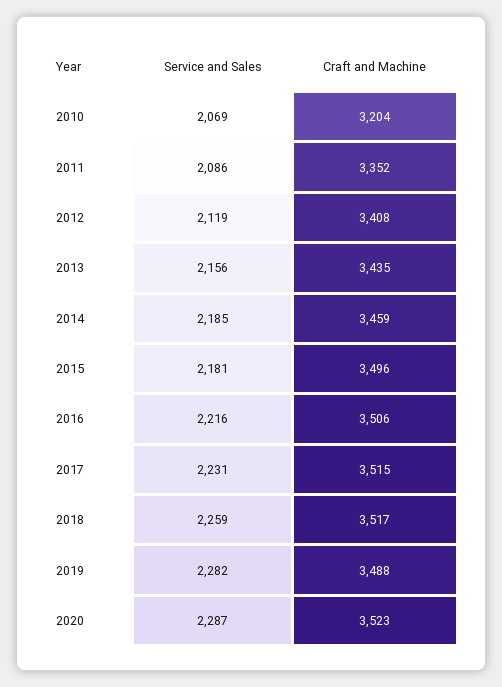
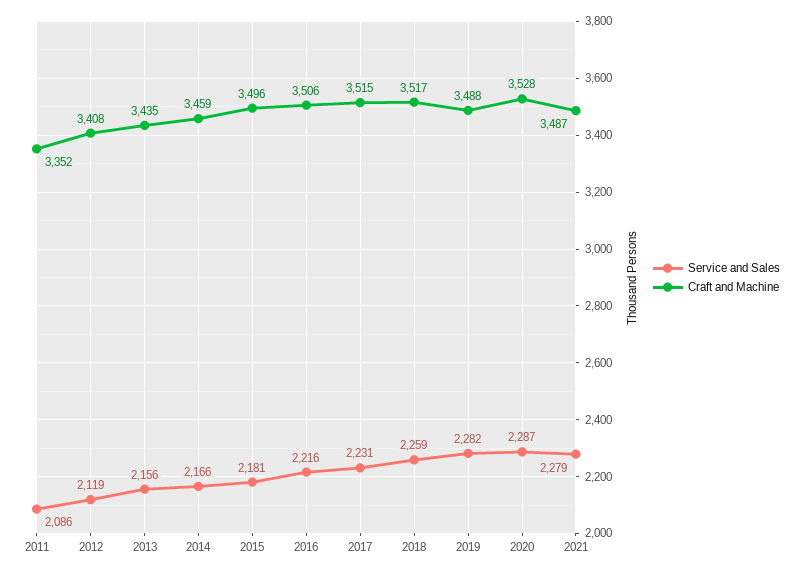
Service and Sales, 2010: 2069 -> none
Craft and Machine, 2010: 3204 -> none
Service and Sales, 2014: 2185 -> 2166
Craft and Machine, 2020: 3523 -> 3528
Service and Sales, 2021: none -> 2279
Craft and Machine, 2021: none -> 3487

